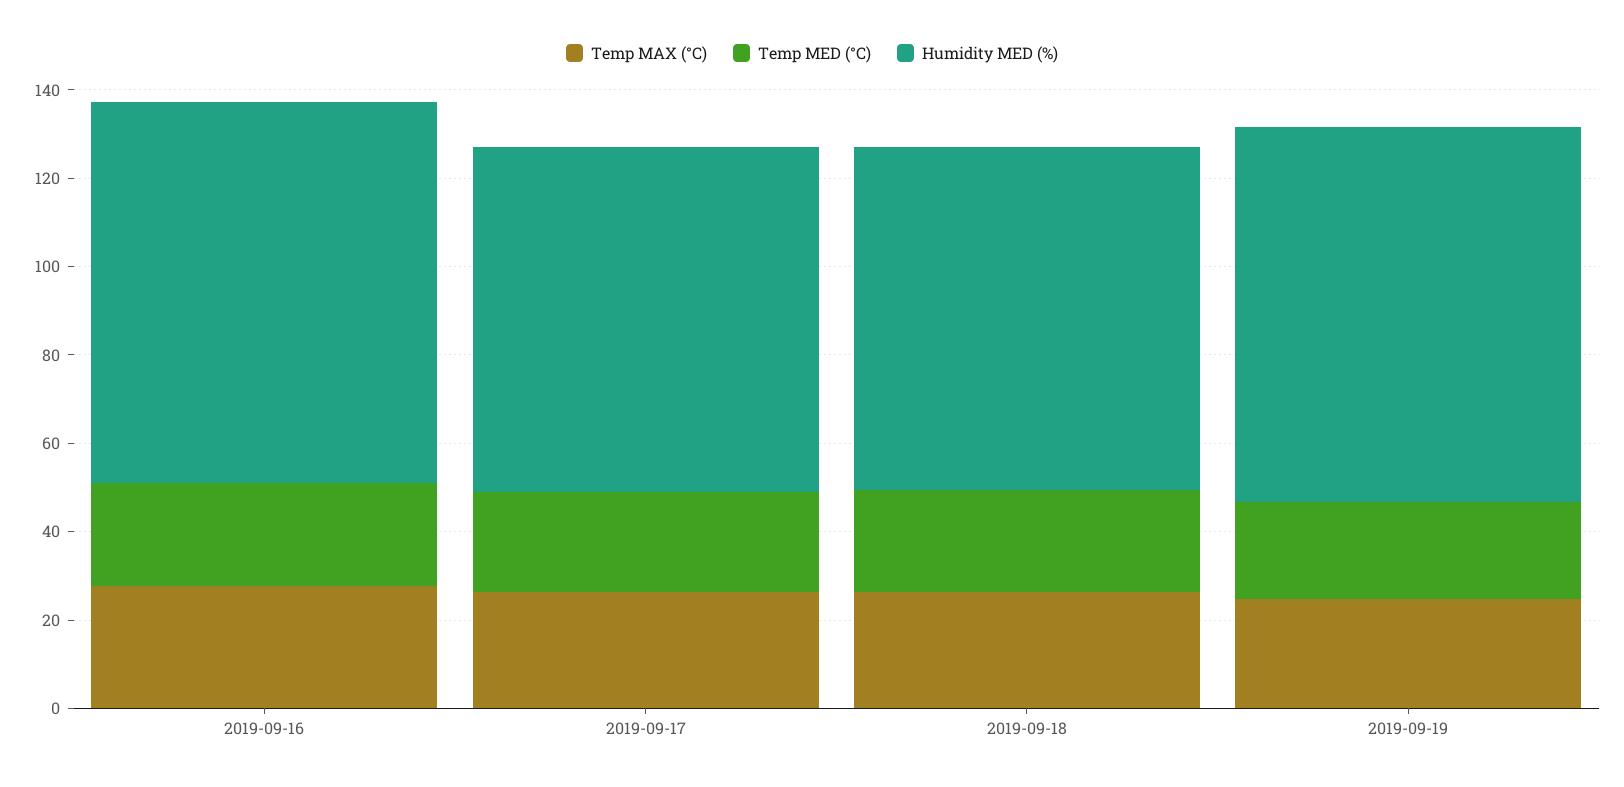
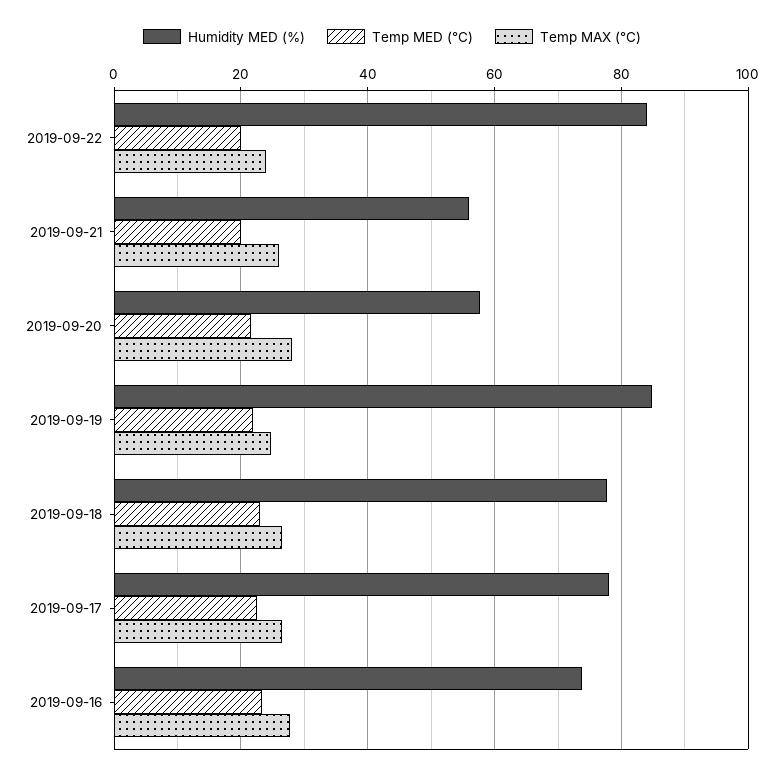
Humidity MED (%), 2019-09-16: 85 -> 74
Humidity MED (%), 2019-09-22: none -> 84
Temp MED (°C), 2019-09-22: none -> 20
Temp MAX (°C), 2019-09-22: none -> 24
Humidity MED (%), 2019-09-21: none -> 56
Temp MED (°C), 2019-09-21: none -> 20
Temp MAX (°C), 2019-09-21: none -> 26
Humidity MED (%), 2019-09-20: none -> 58
Temp MED (°C), 2019-09-20: none -> 22
Temp MAX (°C), 2019-09-20: none -> 28

